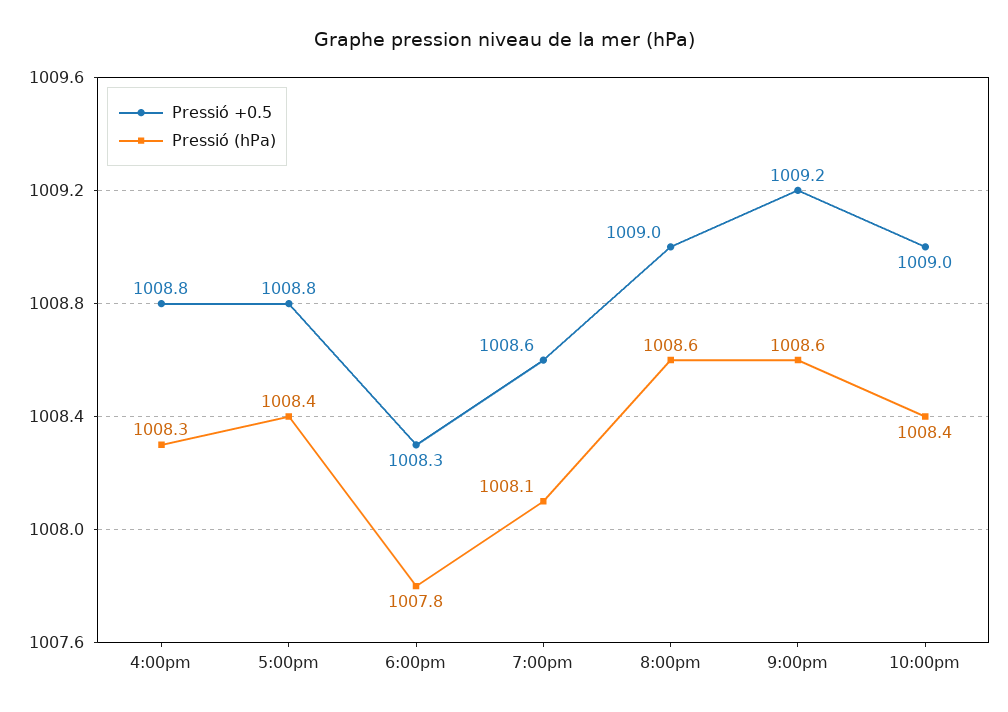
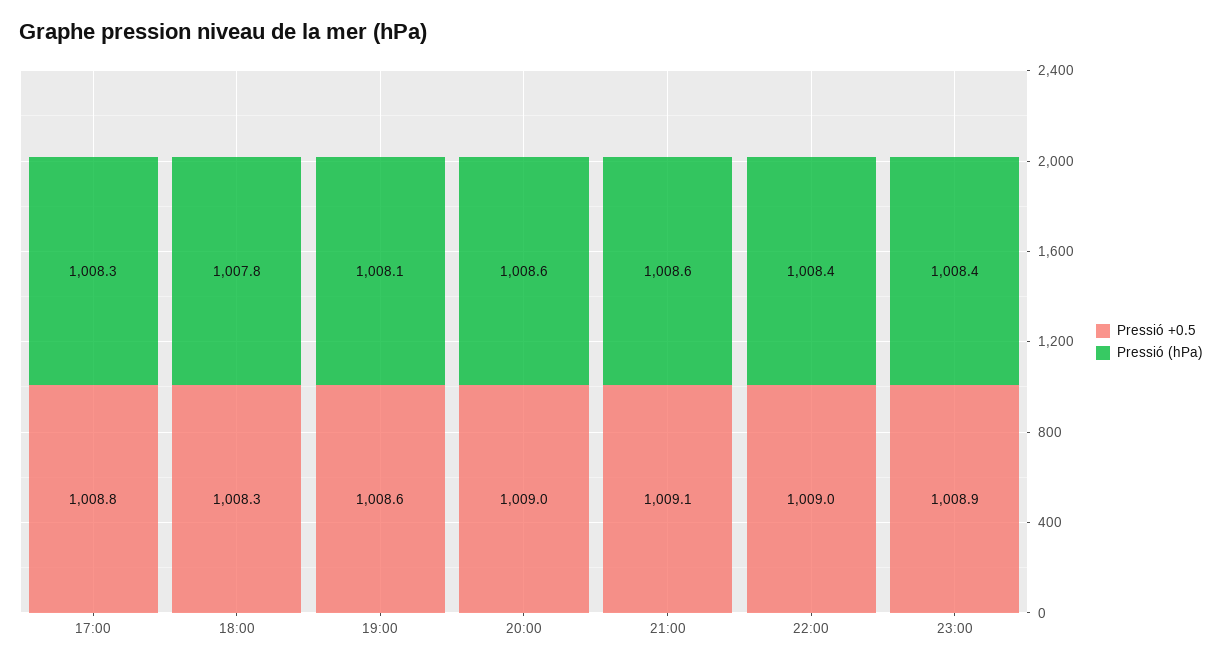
Pressió +0.5, 4:00pm: 1008.8 -> none
Pressió (hPa), 4:00pm: 1008.3 -> none
Pressió (hPa), 5:00pm: 1008.4 -> 1008.3
Pressió +0.5, 9:00pm: 1009.2 -> 1009.1
Pressió +0.5, 23:00: none -> 1008.9
Pressió (hPa), 23:00: none -> 1008.4

